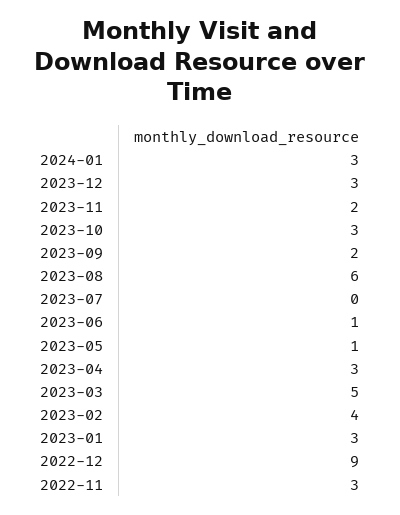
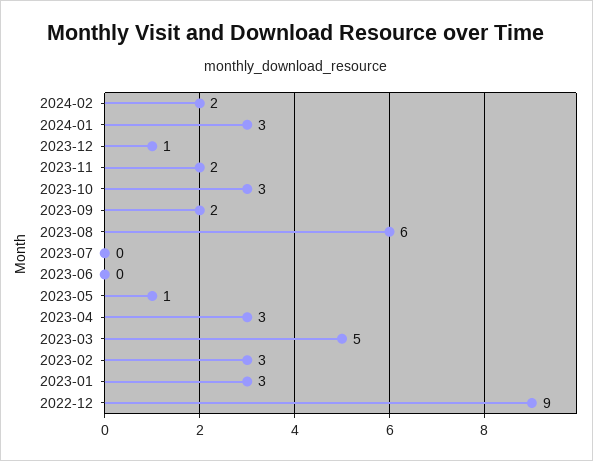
2023-12: 3 -> 1
2023-06: 1 -> 0
2023-02: 4 -> 3
2022-11: 3 -> none
2024-02: none -> 2

